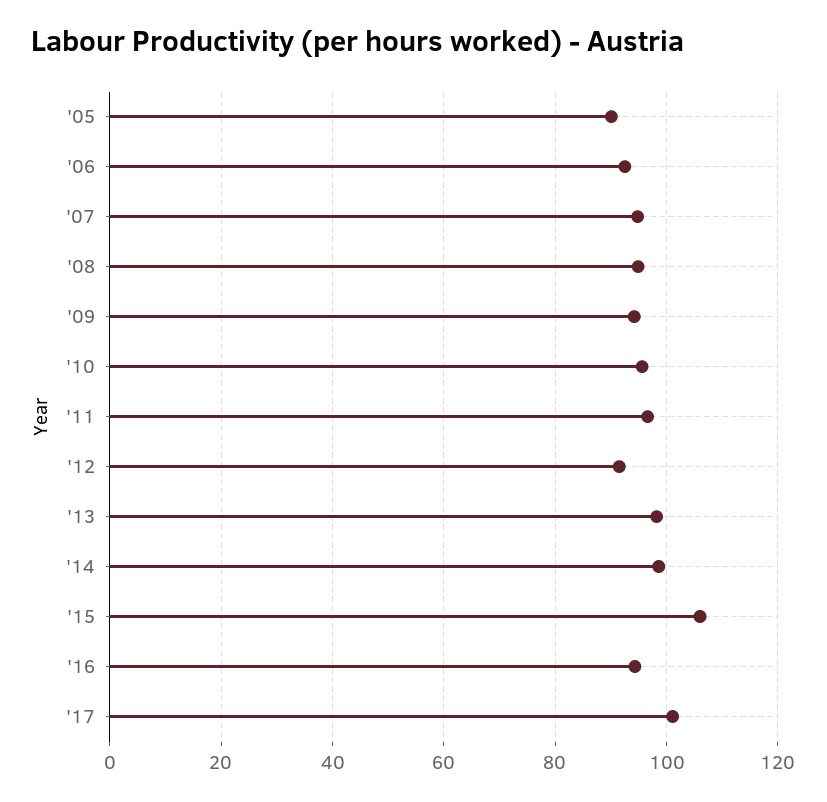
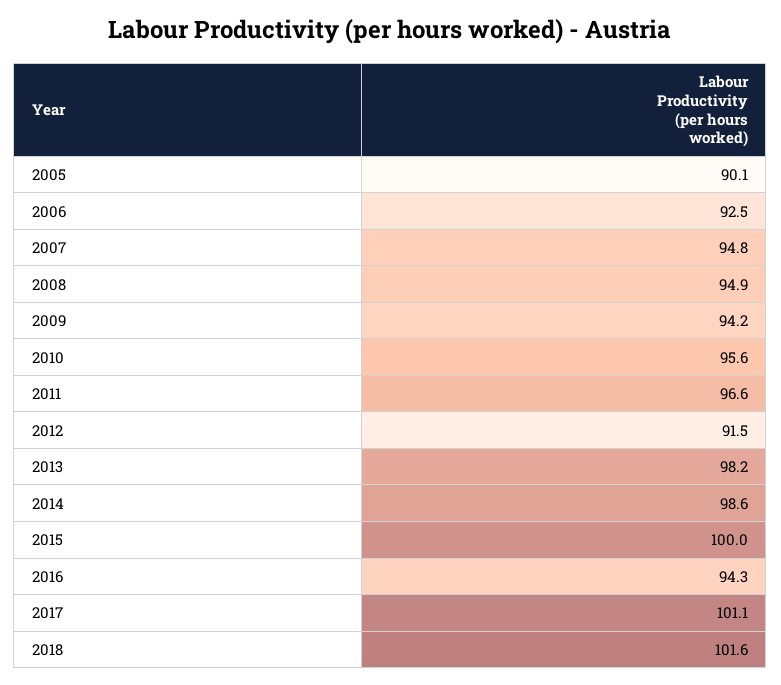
'15: 106 -> 100
2018: none -> 101.6

